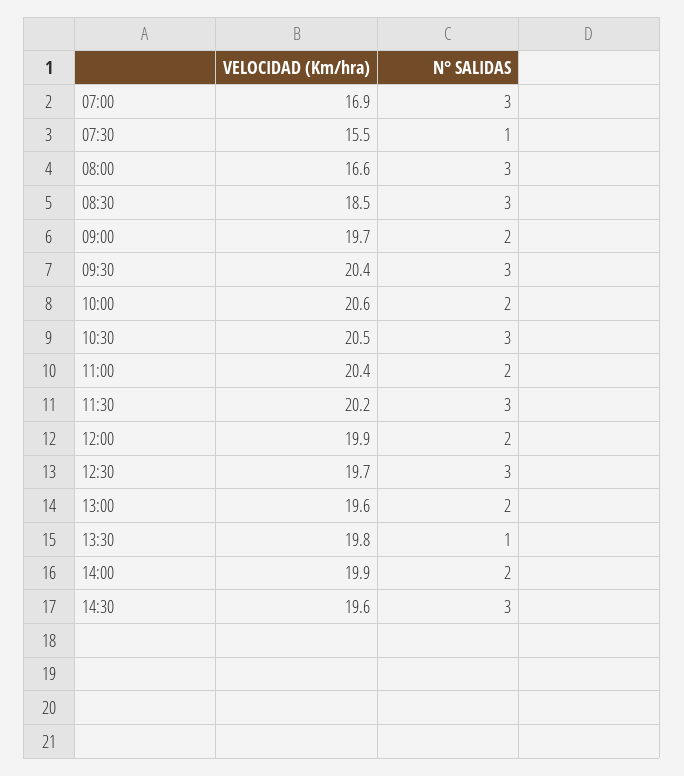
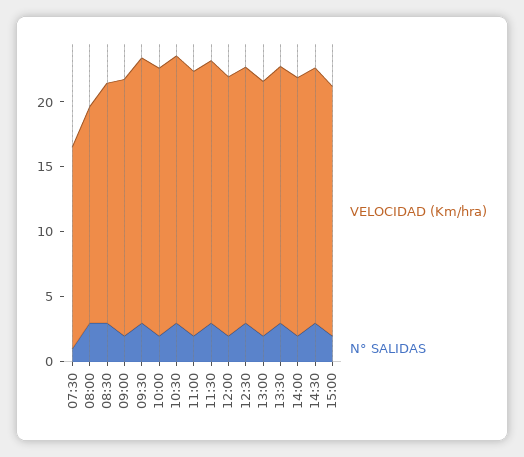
VELOCIDAD (Km/hra), 07:00: 16.9 -> none
N° SALIDAS, 07:00: 3 -> none
N° SALIDAS, 13:30: 1 -> 3
VELOCIDAD (Km/hra), 15:00: none -> 19
N° SALIDAS, 15:00: none -> 2

